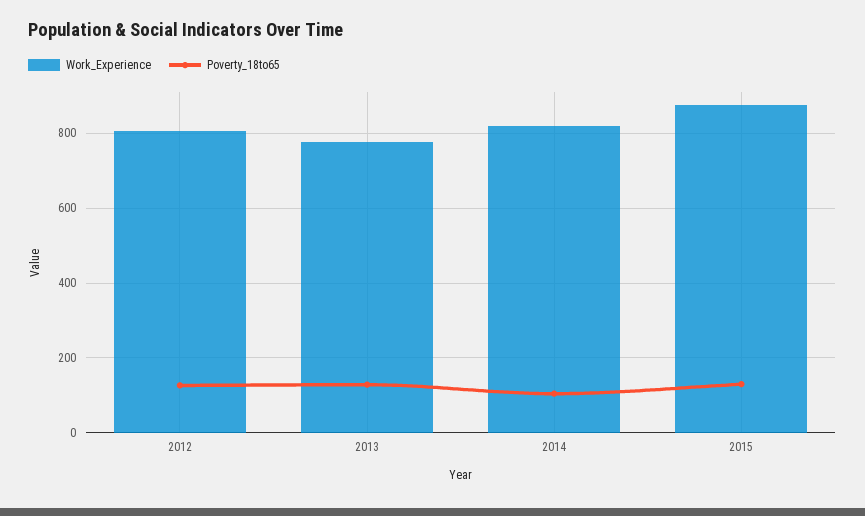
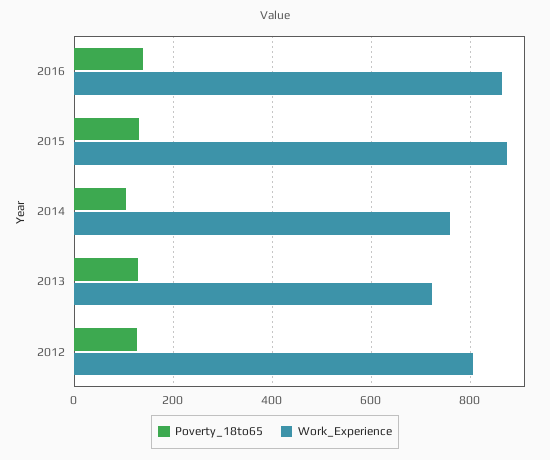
Work_Experience, 2013: 780 -> 720
Work_Experience, 2014: 820 -> 760
Poverty_18to65, 2016: none -> 140
Work_Experience, 2016: none -> 860

